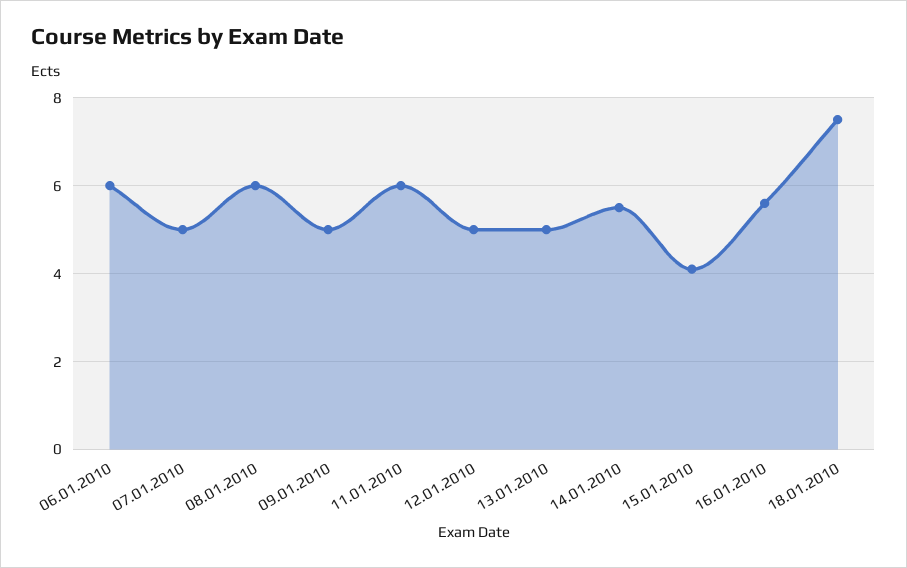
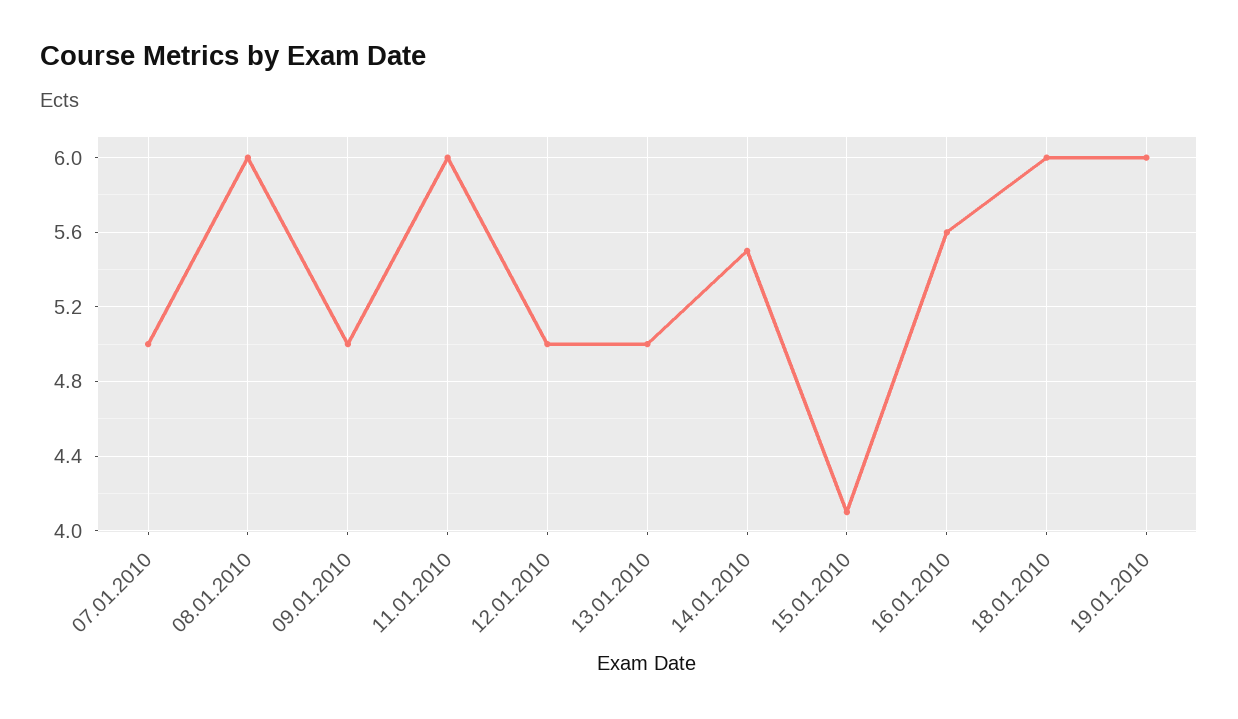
06.01.2010: 6 -> none
18.01.2010: 7.5 -> 6
19.01.2010: none -> 6

